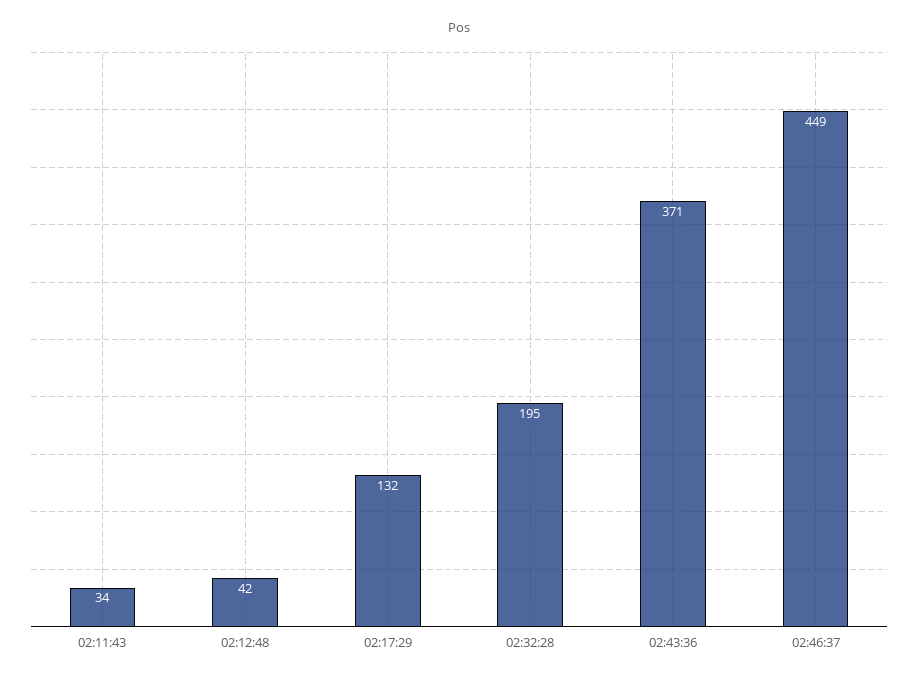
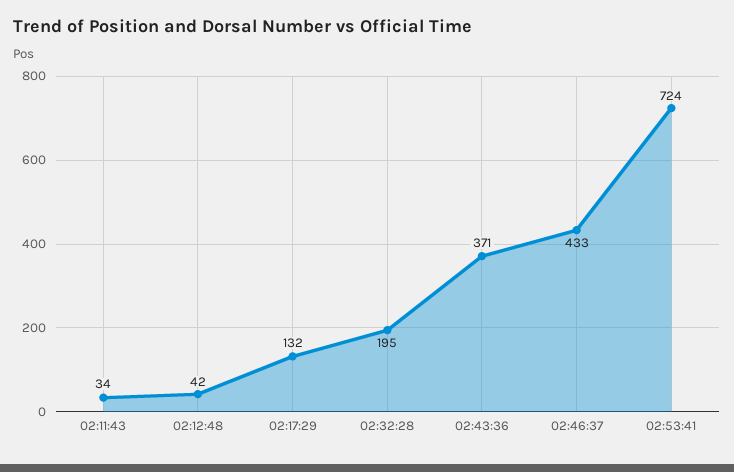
02:46:37: 449 -> 433
02:53:41: none -> 724

